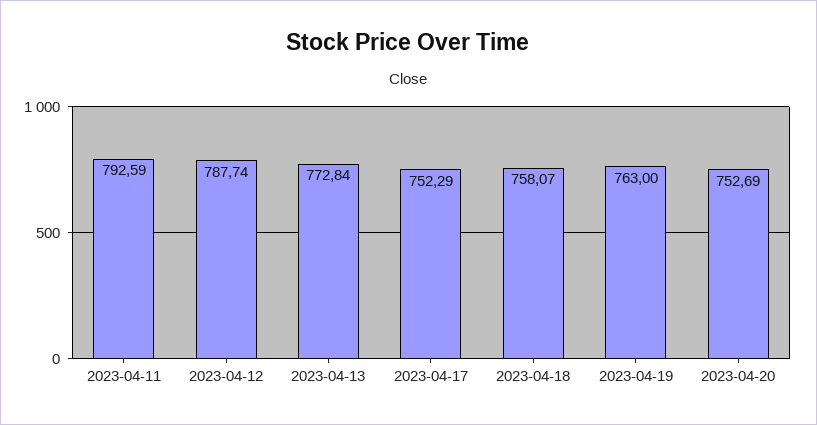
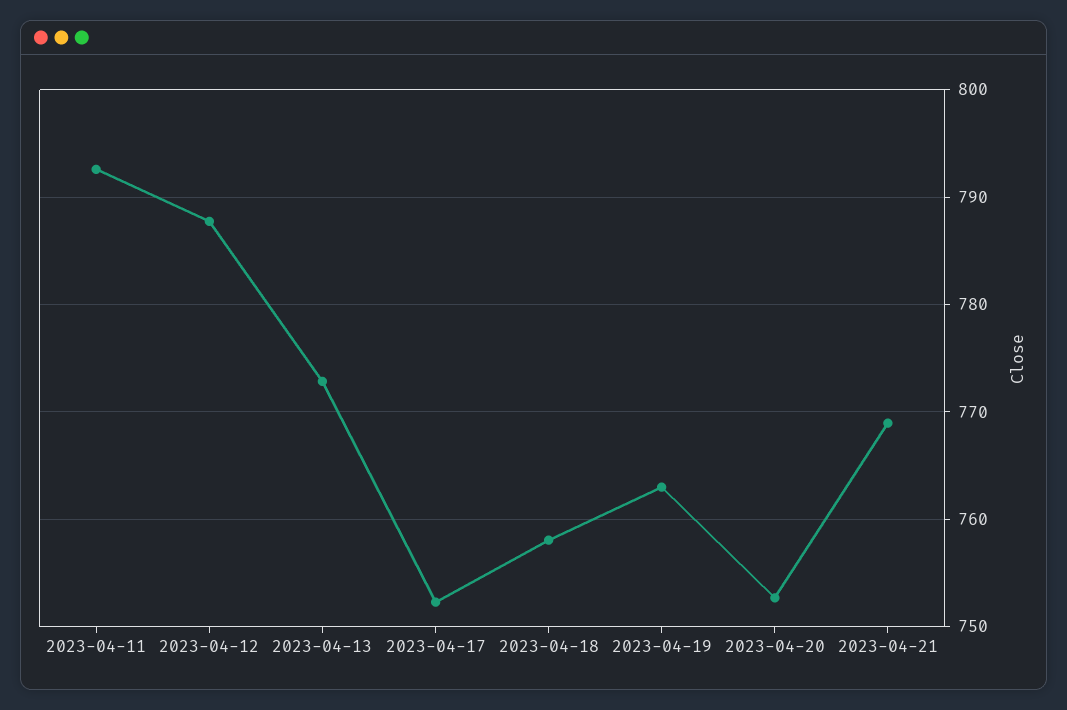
2023-04-21: none -> 769

